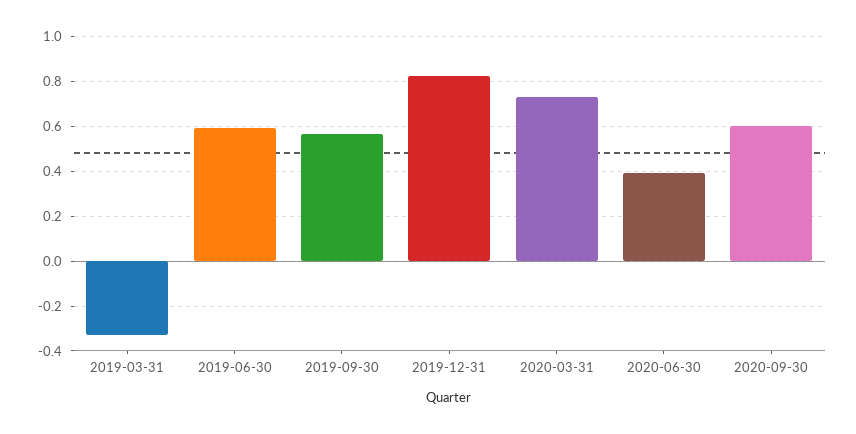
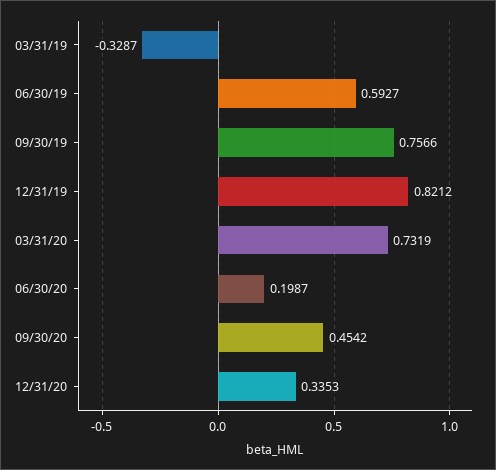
2019-09-30: 0.55 -> 0.7566
2020-06-30: 0.4 -> 0.1987
2020-09-30: 0.6 -> 0.4542
12/31/20: none -> 0.3353

